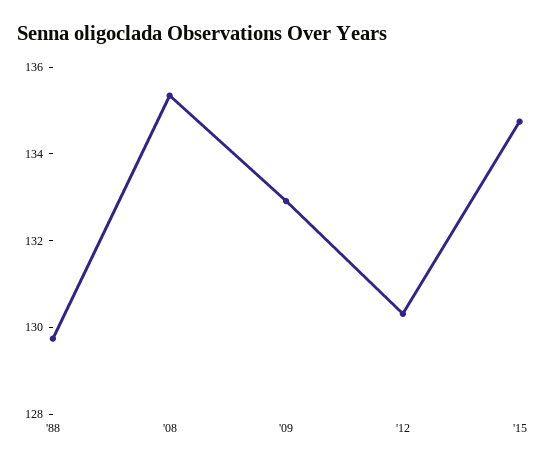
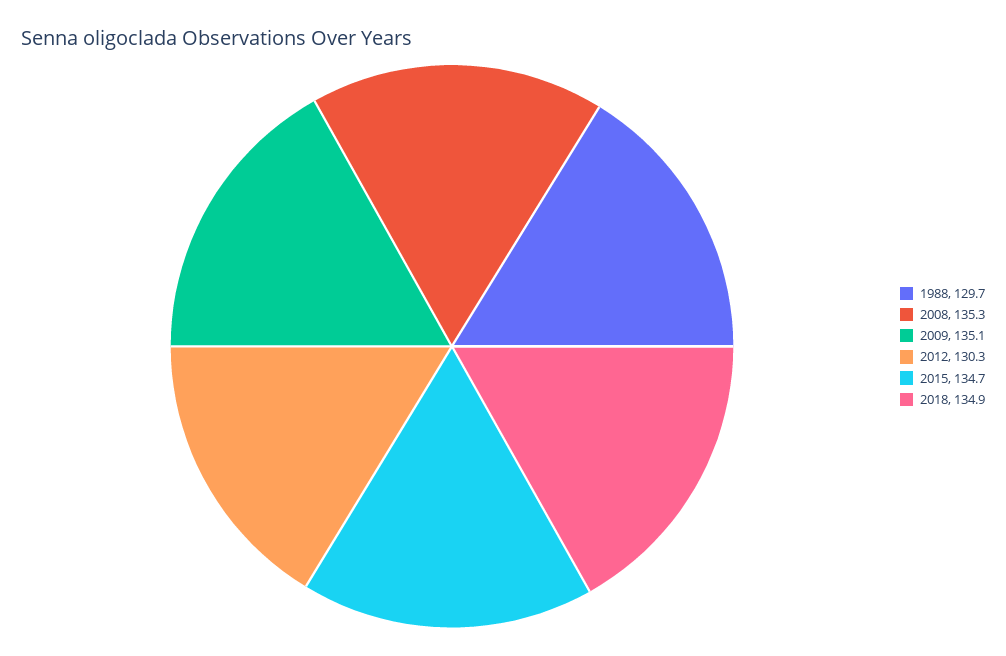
'09: 133 -> 135.1
2018: none -> 134.9

